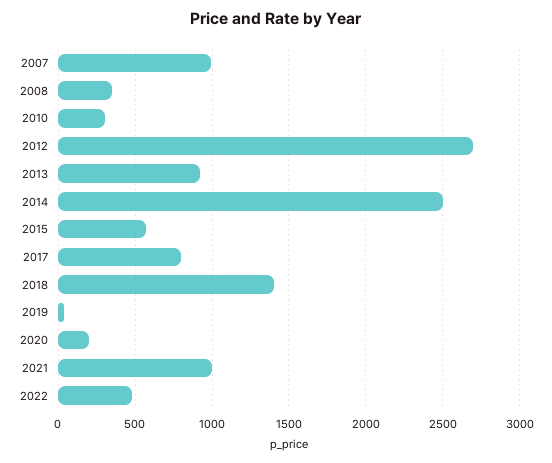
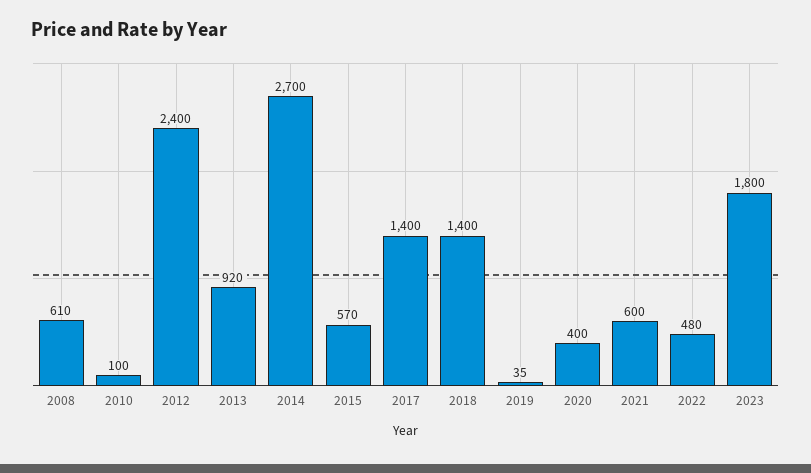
2007: 1000 -> none
2008: 350 -> 610
2010: 300 -> 100
2012: 2700 -> 2400
2014: 2500 -> 2700
2017: 800 -> 1400
2020: 200 -> 400
2021: 1000 -> 600
2023: none -> 1800

